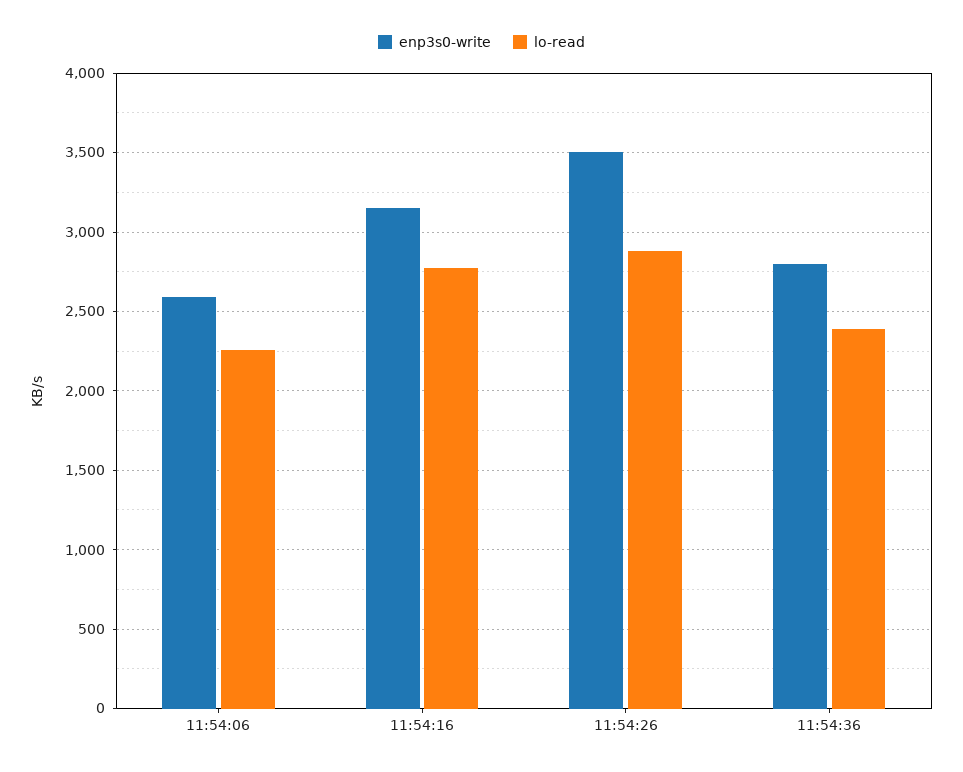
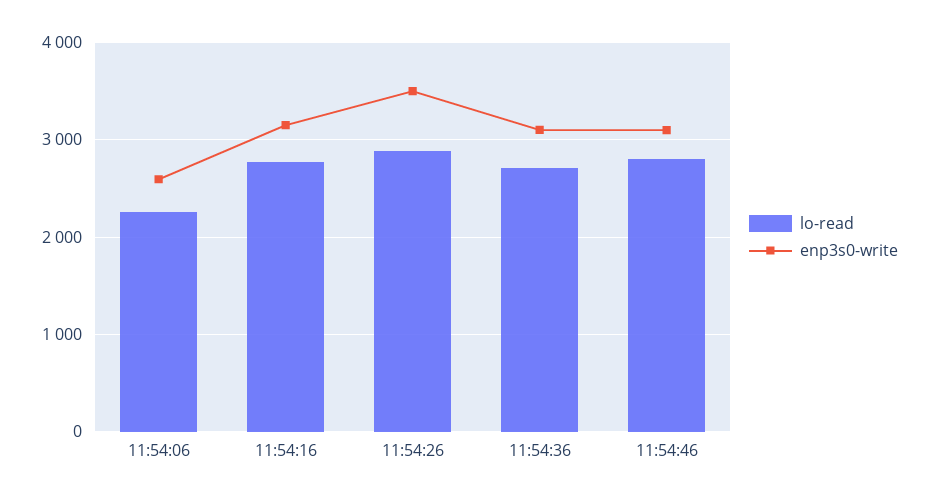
enp3s0-write, 11:54:36: 2800 -> 3100
lo-read, 11:54:36: 2400 -> 2700
lo-read, 11:54:46: none -> 2800
enp3s0-write, 11:54:46: none -> 3100

